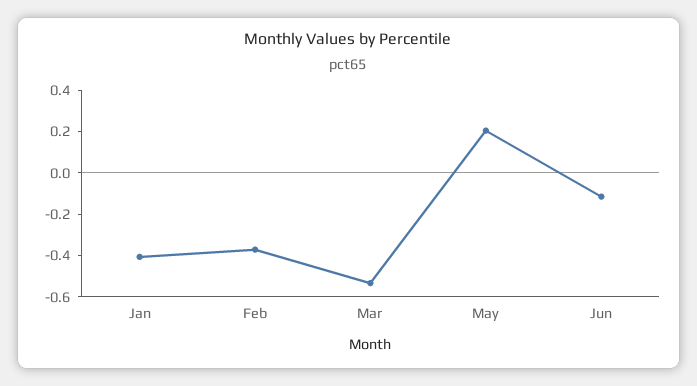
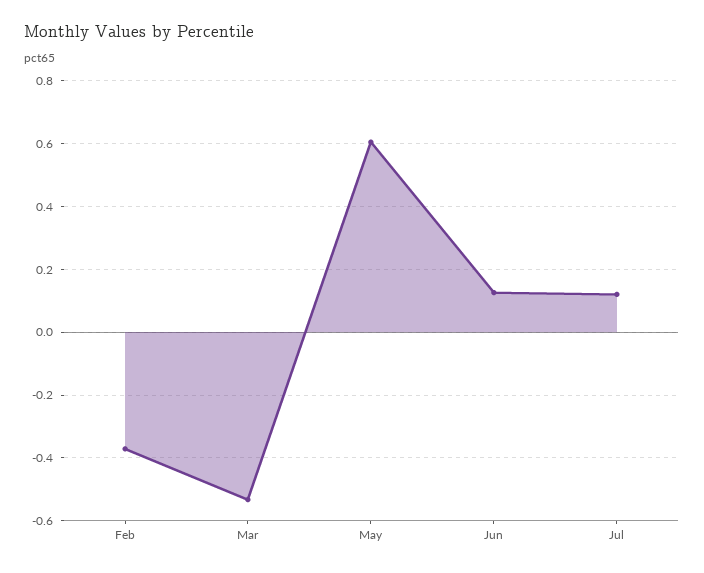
Jan: -0.4 -> none
May: 0.2 -> 0.6
Jun: -0.1 -> 0.12
Jul: none -> 0.12

